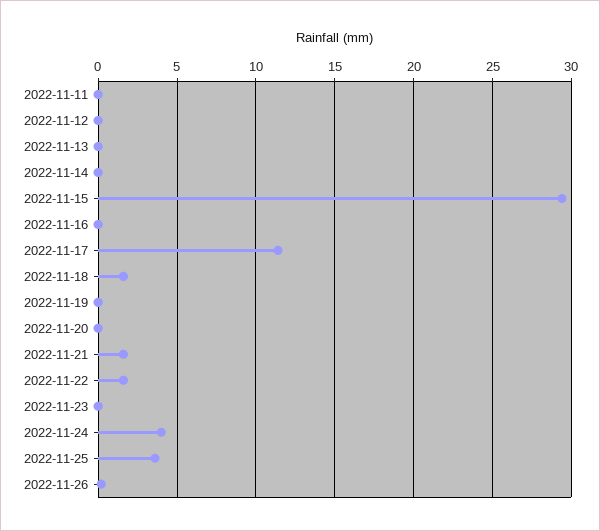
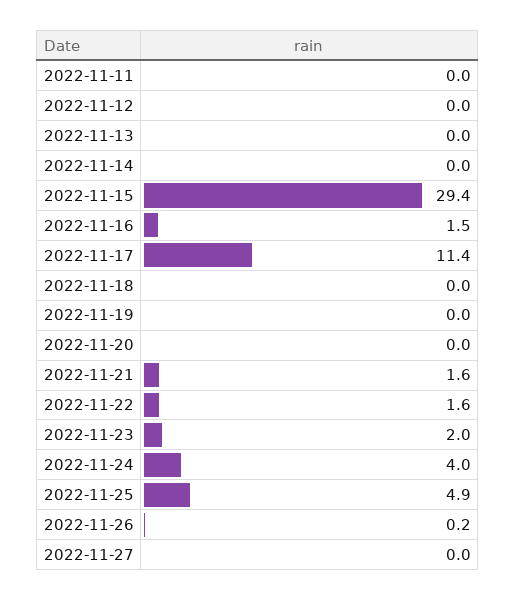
2022-11-16: 0 -> 1.5
2022-11-18: 1.5 -> 0
2022-11-23: 0 -> 2
2022-11-25: 3.5 -> 4.9
2022-11-27: none -> 0

